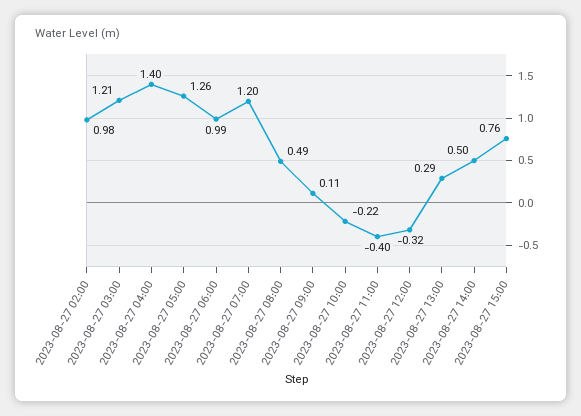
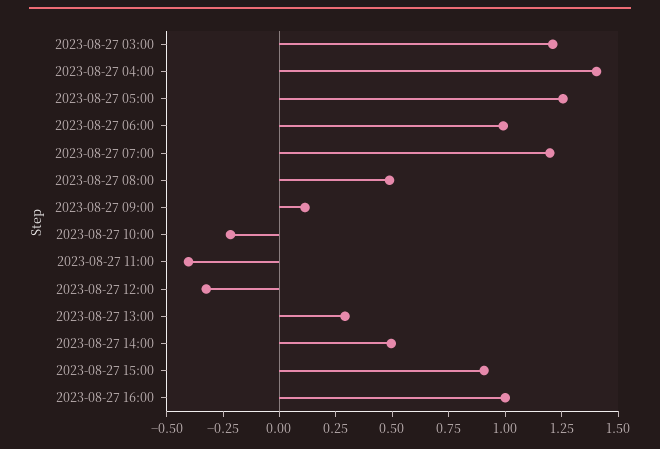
2023-08-27 02:00: 0.98 -> none
2023-08-27 15:00: 0.76 -> 0.9
2023-08-27 16:00: none -> 1

